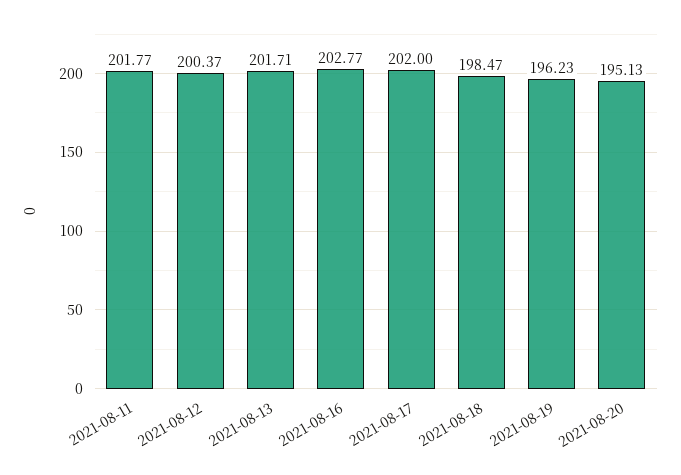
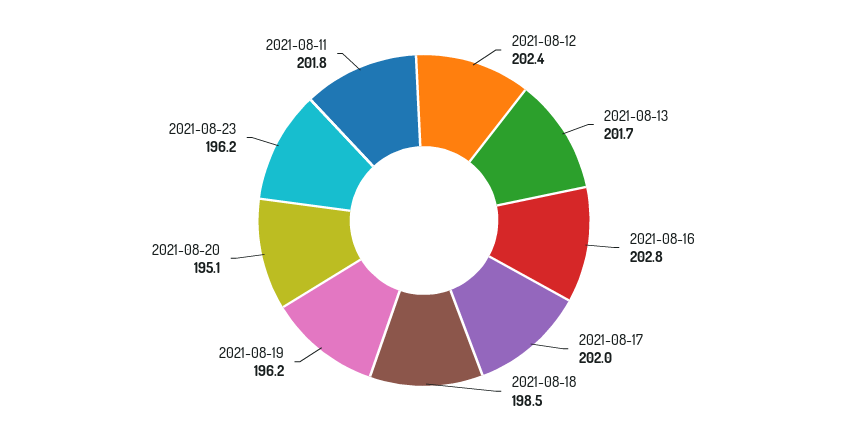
2021-08-12: 200.37 -> 202.4
2021-08-23: none -> 196.2

